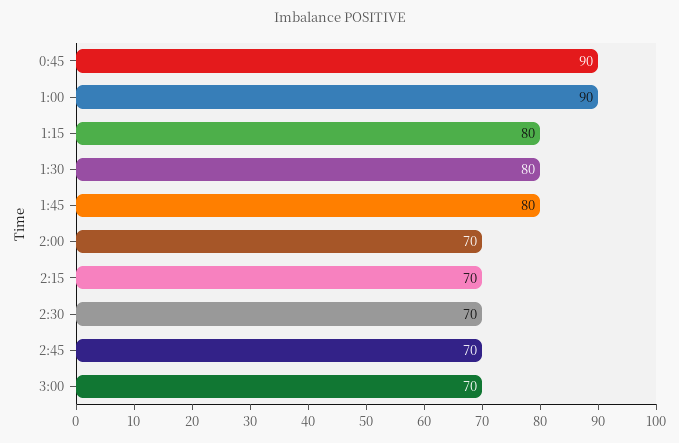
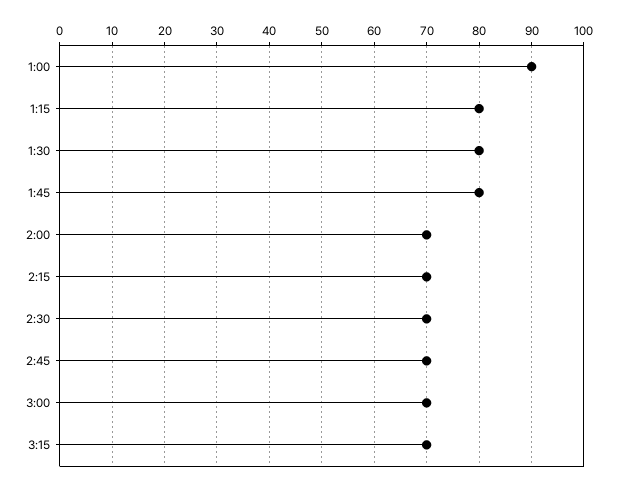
0:45: 90 -> none
3:15: none -> 70

